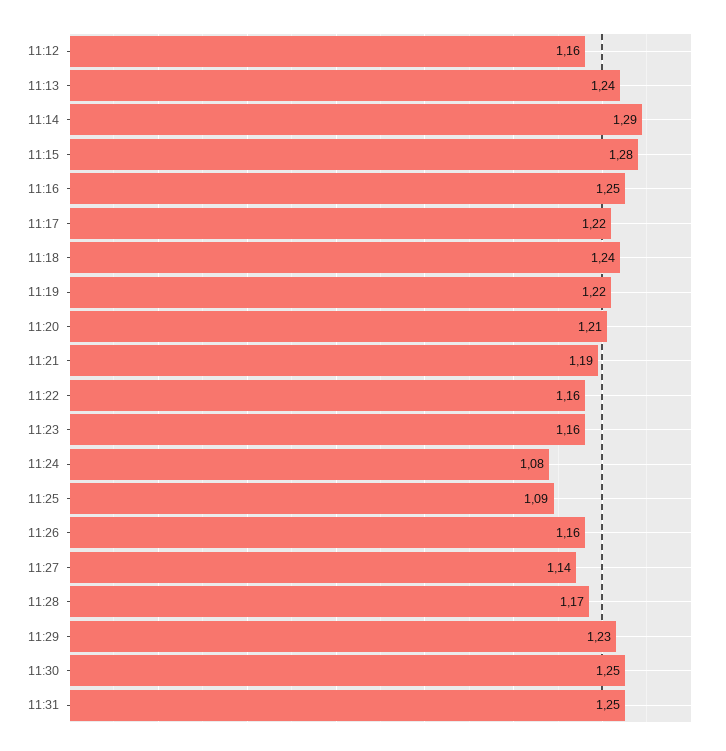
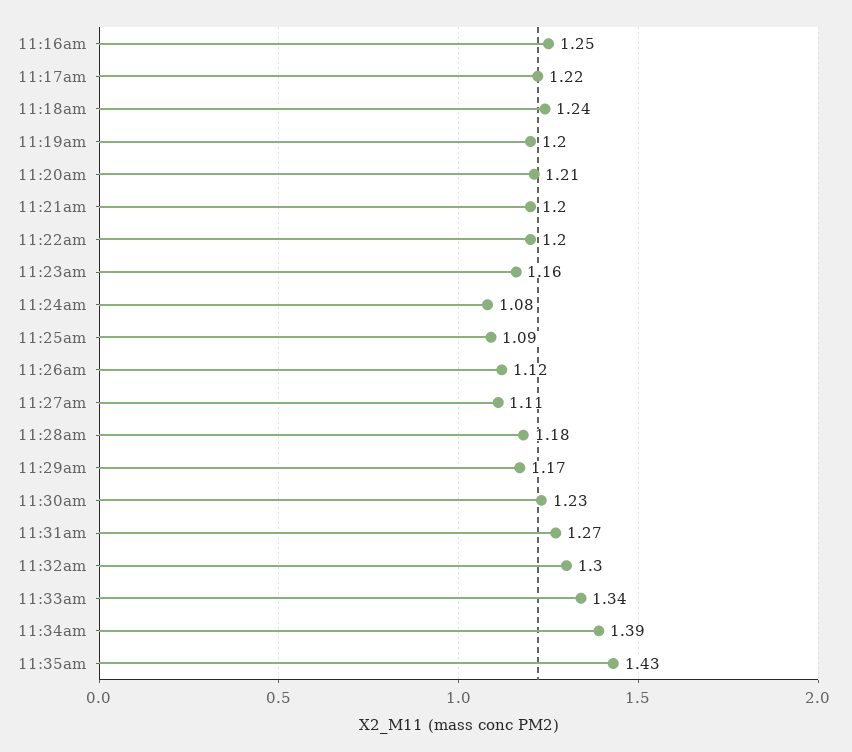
11:12: 1.16 -> none
11:13: 1.24 -> none
11:14: 1.29 -> none
11:15: 1.28 -> none
11:19: 1.22 -> 1.2
11:21: 1.19 -> 1.2
11:22: 1.16 -> 1.2
11:26: 1.16 -> 1.12
11:27: 1.14 -> 1.11
11:28: 1.17 -> 1.18
11:29: 1.23 -> 1.17
11:30: 1.25 -> 1.23
11:31: 1.25 -> 1.27
11:32am: none -> 1.3
11:33am: none -> 1.34
11:34am: none -> 1.39
11:35am: none -> 1.43

